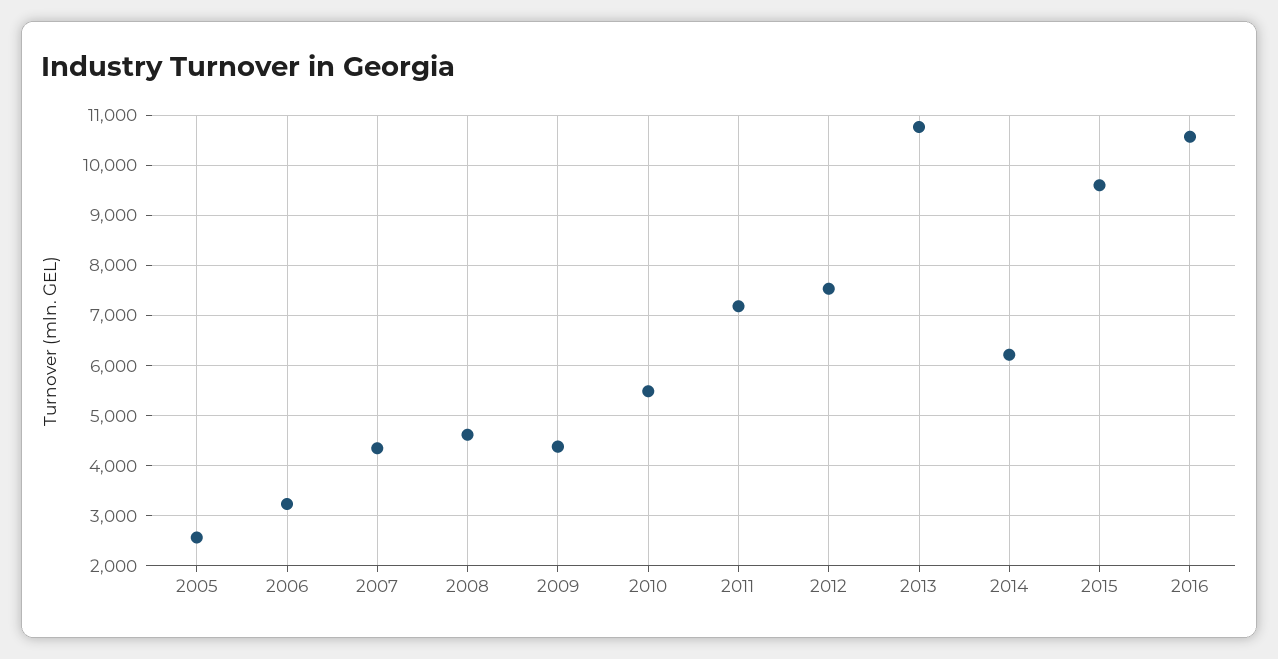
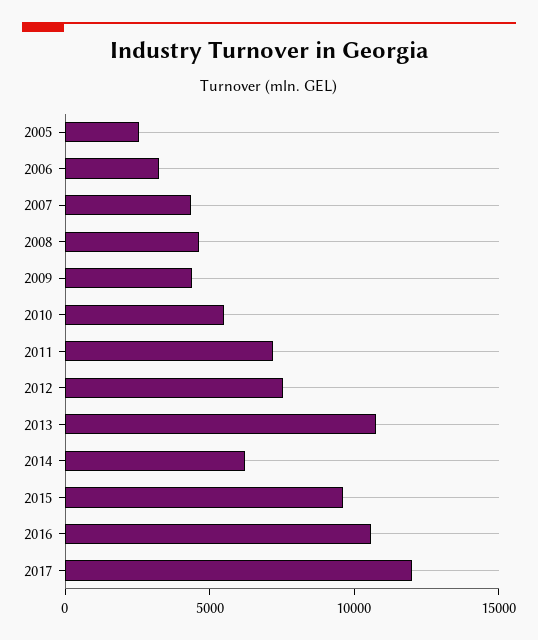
2017: none -> 12000

